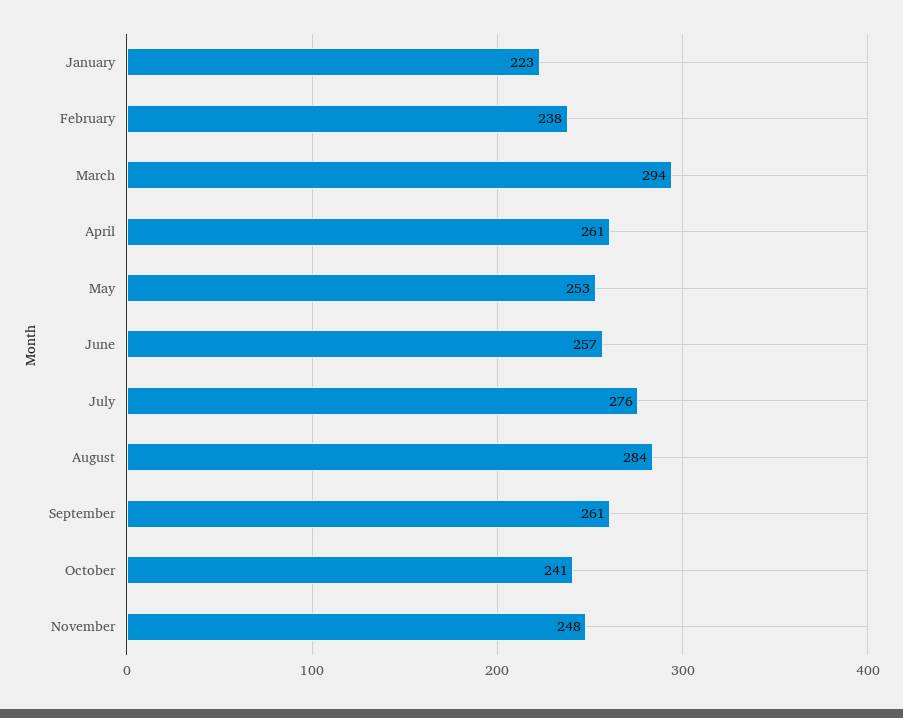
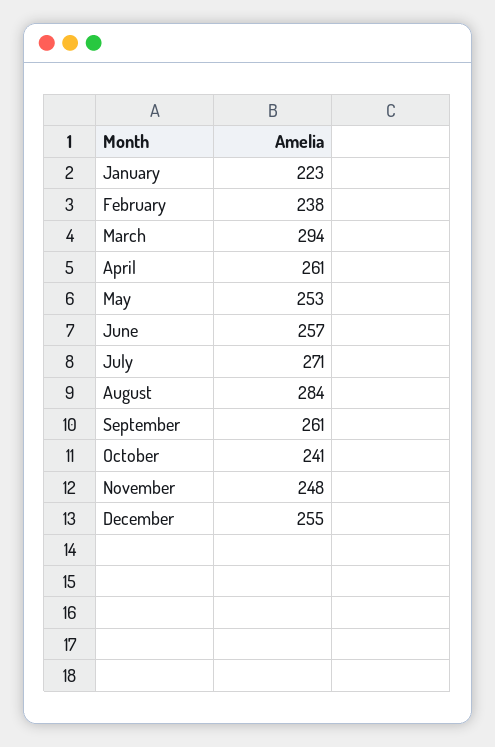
July: 276 -> 271
December: none -> 255

